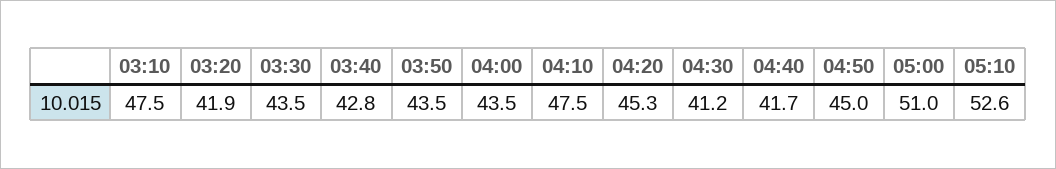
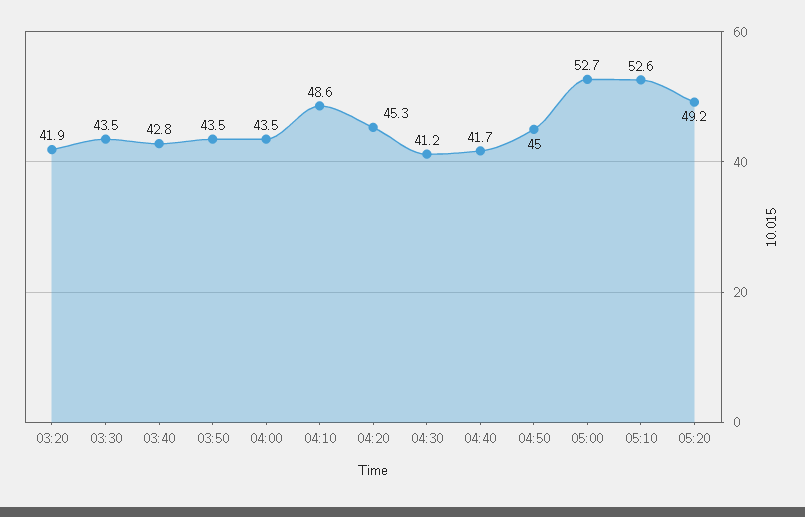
03:10: 47.5 -> none
04:10: 47.5 -> 48.6
05:00: 51 -> 52.7
05:20: none -> 49.2

